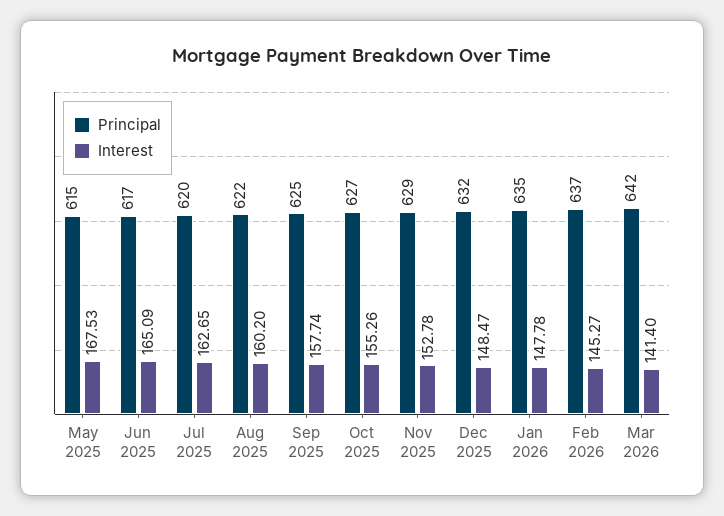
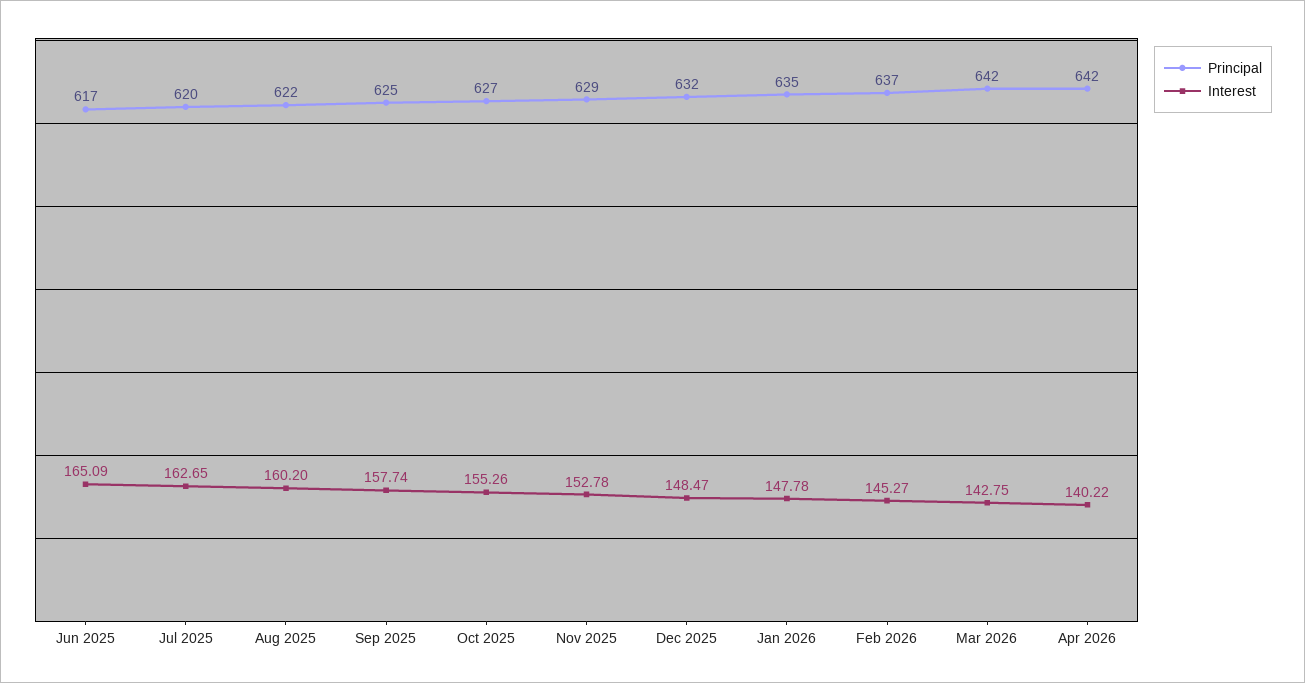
Principal, May 2025: 615 -> none
Interest, May 2025: 167.53 -> none
Interest, Mar 2026: 141.4 -> 142.75
Principal, Apr 2026: none -> 642
Interest, Apr 2026: none -> 140.22

